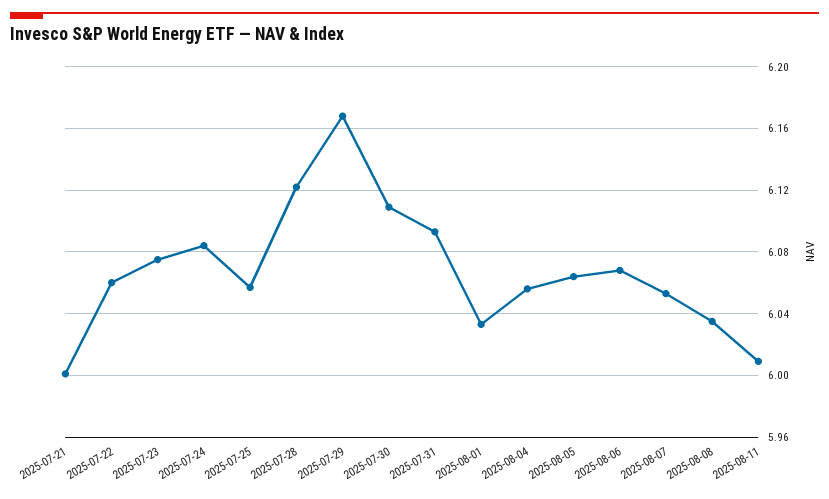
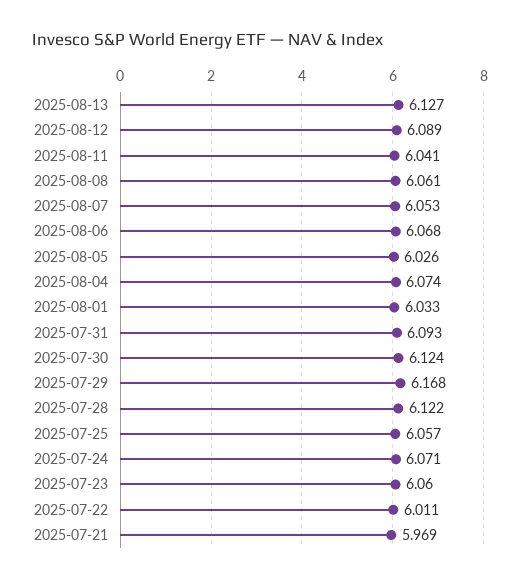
2025-07-21: 6 -> 5.969
2025-07-22: 6.06 -> 6.011
2025-07-23: 6.075 -> 6.06
2025-07-24: 6.085 -> 6.071
2025-07-30: 6.11 -> 6.124
2025-08-04: 6.055 -> 6.074
2025-08-05: 6.065 -> 6.026
2025-08-08: 6.035 -> 6.061
2025-08-11: 6.01 -> 6.041
2025-08-13: none -> 6.127
2025-08-12: none -> 6.089

